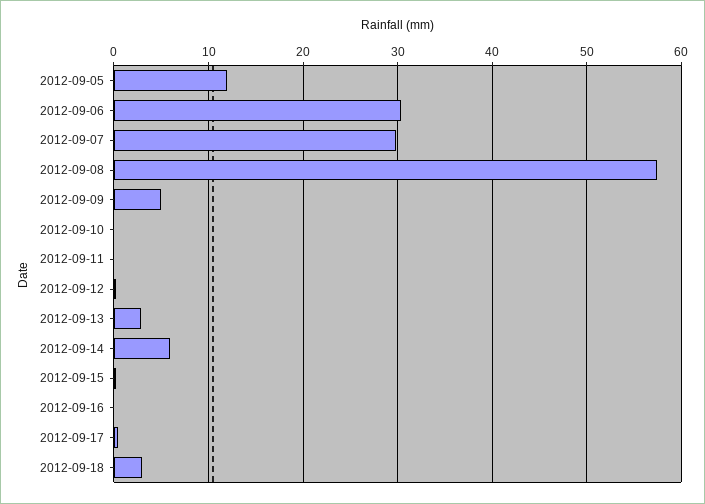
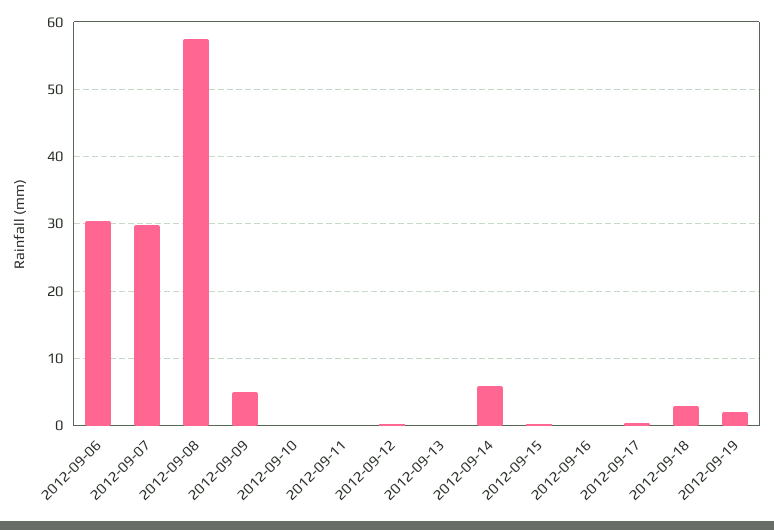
2012-09-05: 12 -> none
2012-09-13: 3 -> 0
2012-09-19: none -> 2

